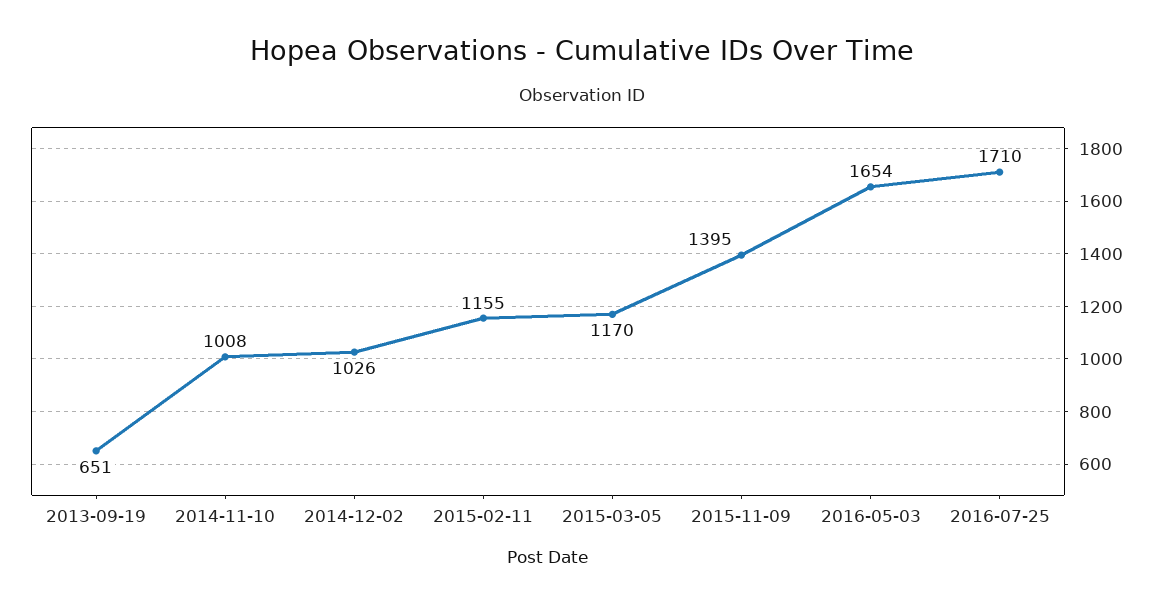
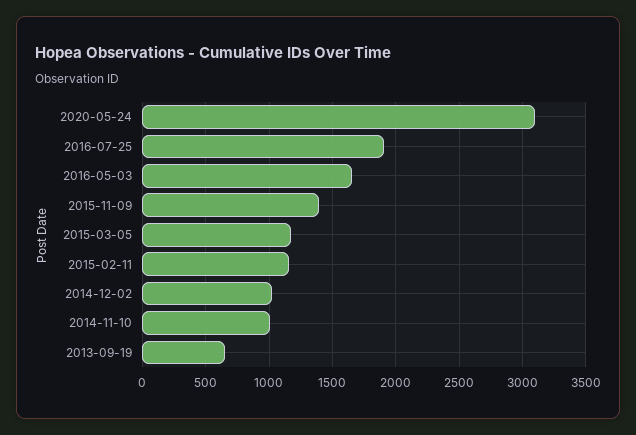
2016-07-25: 1710 -> 1900
2020-05-24: none -> 3100

